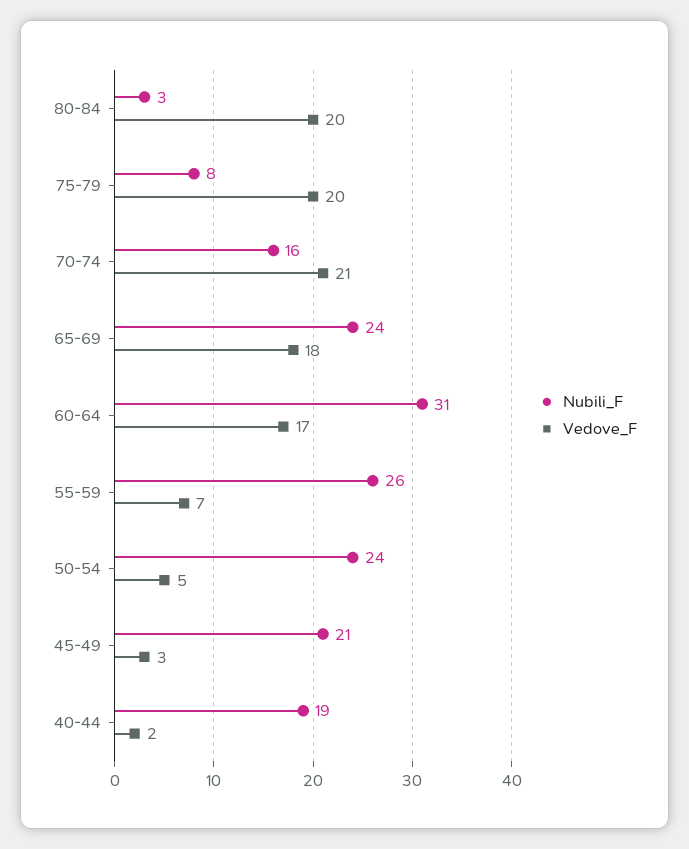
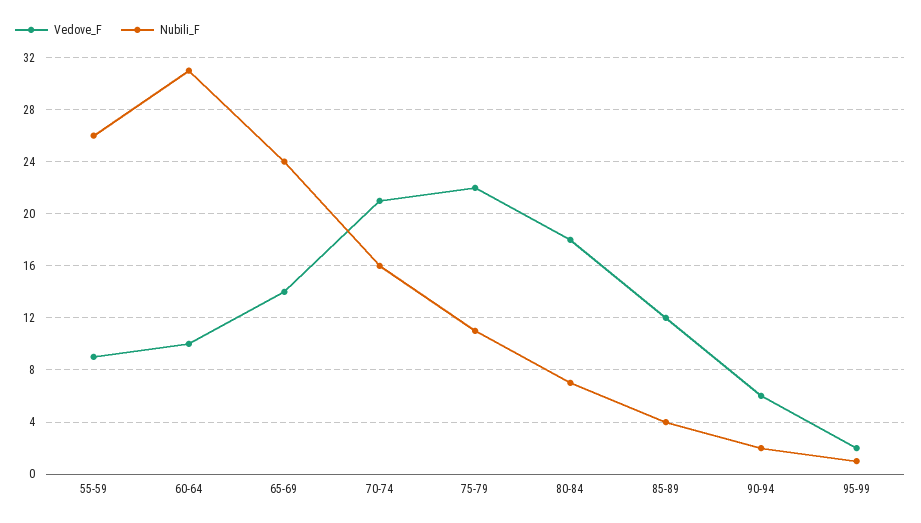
Nubili_F, 80-84: 3 -> 7
Vedove_F, 80-84: 20 -> 18
Nubili_F, 75-79: 8 -> 11
Vedove_F, 75-79: 20 -> 22
Vedove_F, 65-69: 18 -> 14
Vedove_F, 60-64: 17 -> 10
Vedove_F, 55-59: 7 -> 9
Nubili_F, 50-54: 24 -> none
Vedove_F, 50-54: 5 -> none
Nubili_F, 45-49: 21 -> none
Vedove_F, 45-49: 3 -> none
Nubili_F, 40-44: 19 -> none
Vedove_F, 40-44: 2 -> none
Vedove_F, 85-89: none -> 12
Nubili_F, 85-89: none -> 4
Vedove_F, 90-94: none -> 6
Nubili_F, 90-94: none -> 2
Vedove_F, 95-99: none -> 2
Nubili_F, 95-99: none -> 1

